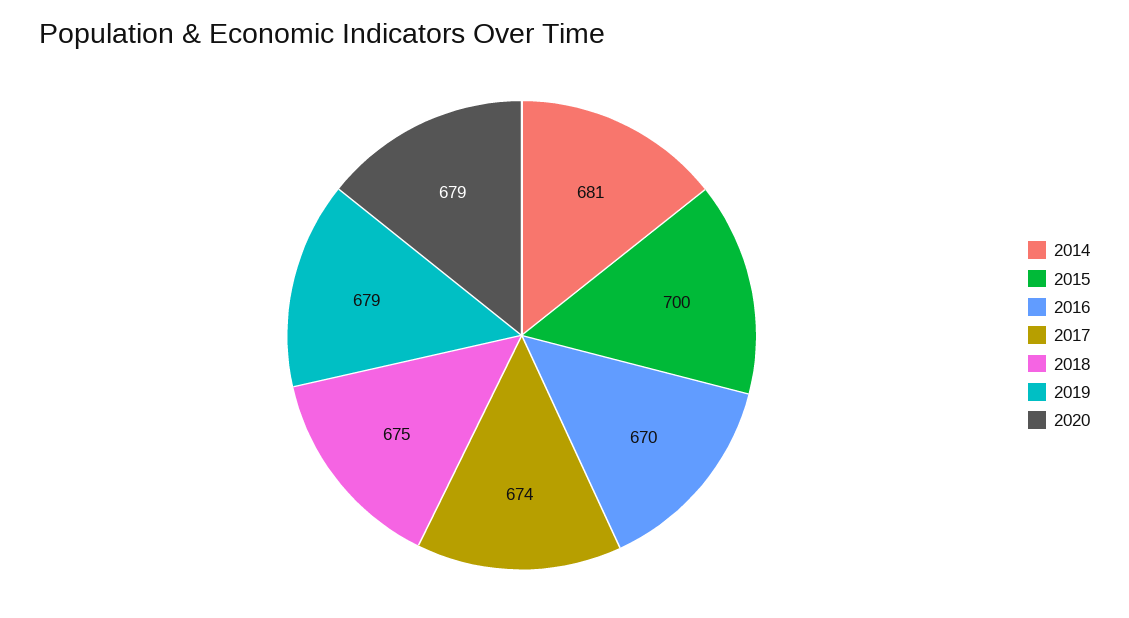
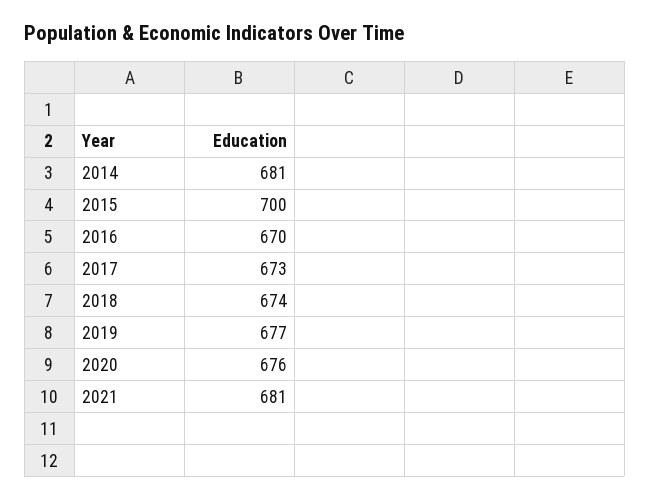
2017: 674 -> 673
2018: 675 -> 674
2019: 679 -> 677
2020: 679 -> 676
2021: none -> 681

